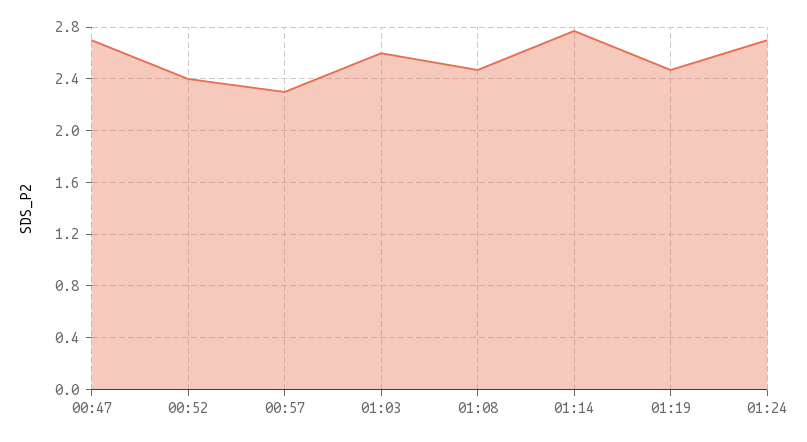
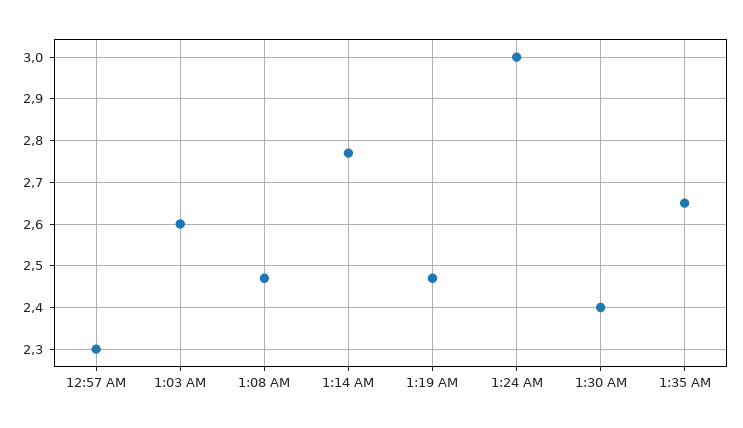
00:47: 2.7 -> none
00:52: 2.4 -> none
01:24: 2.7 -> 3
1:30 AM: none -> 2.4
1:35 AM: none -> 2.65

